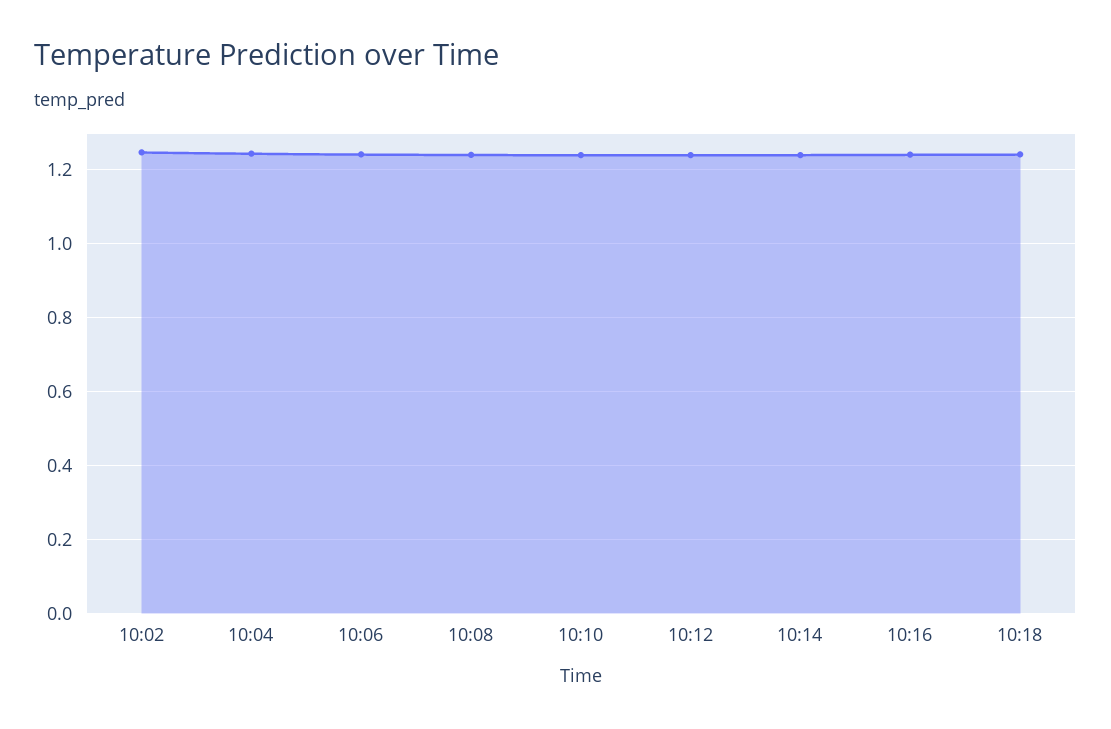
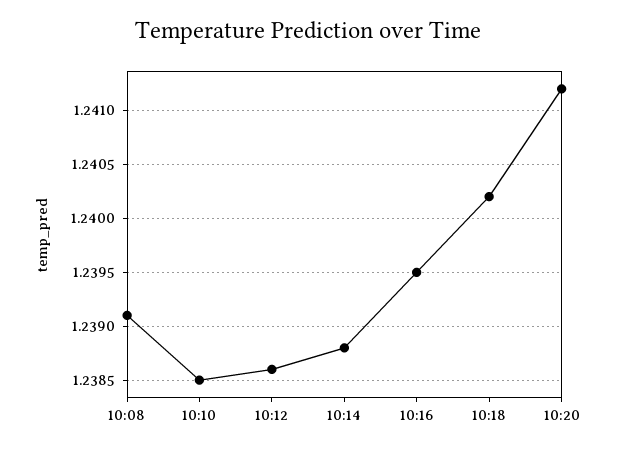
10:02: 1.24 -> none
10:04: 1.24 -> none
10:06: 1.24 -> none
10:20: none -> 1.2412

